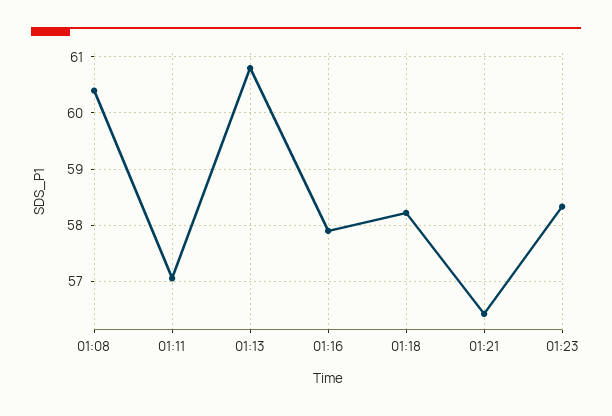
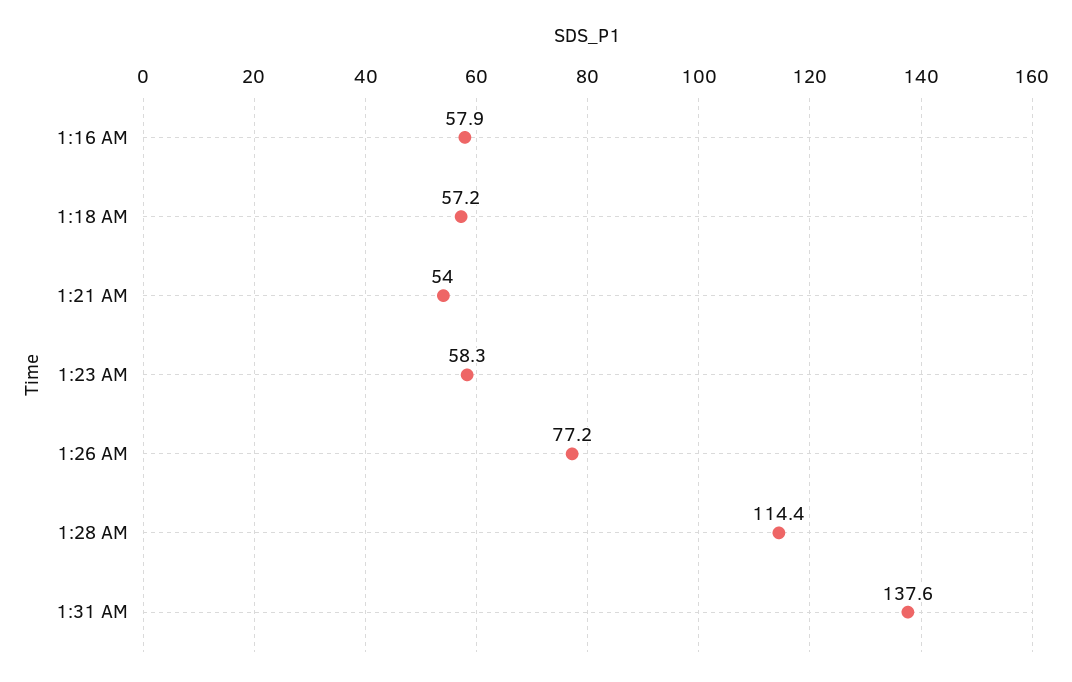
01:08: 60.4 -> none
01:11: 57 -> none
01:13: 60.8 -> none
01:18: 58.2 -> 57.2
01:21: 56.4 -> 54
1:26 AM: none -> 77.2
1:28 AM: none -> 114.4
1:31 AM: none -> 137.6

